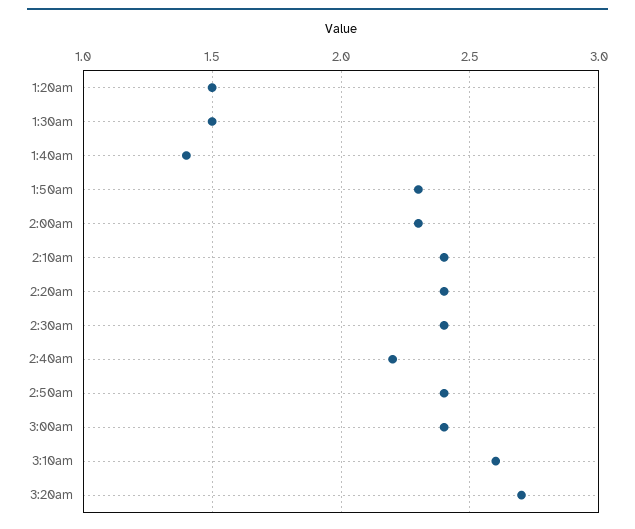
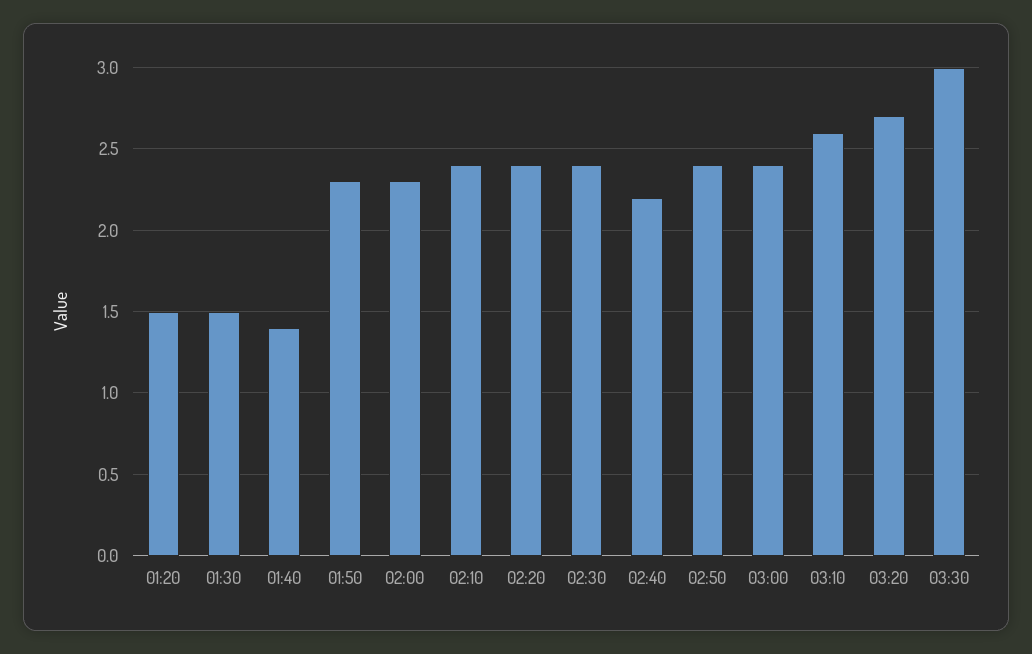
03:30: none -> 3

